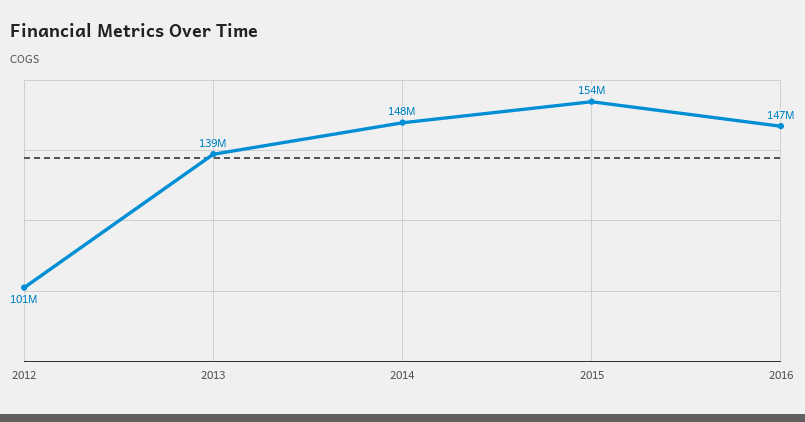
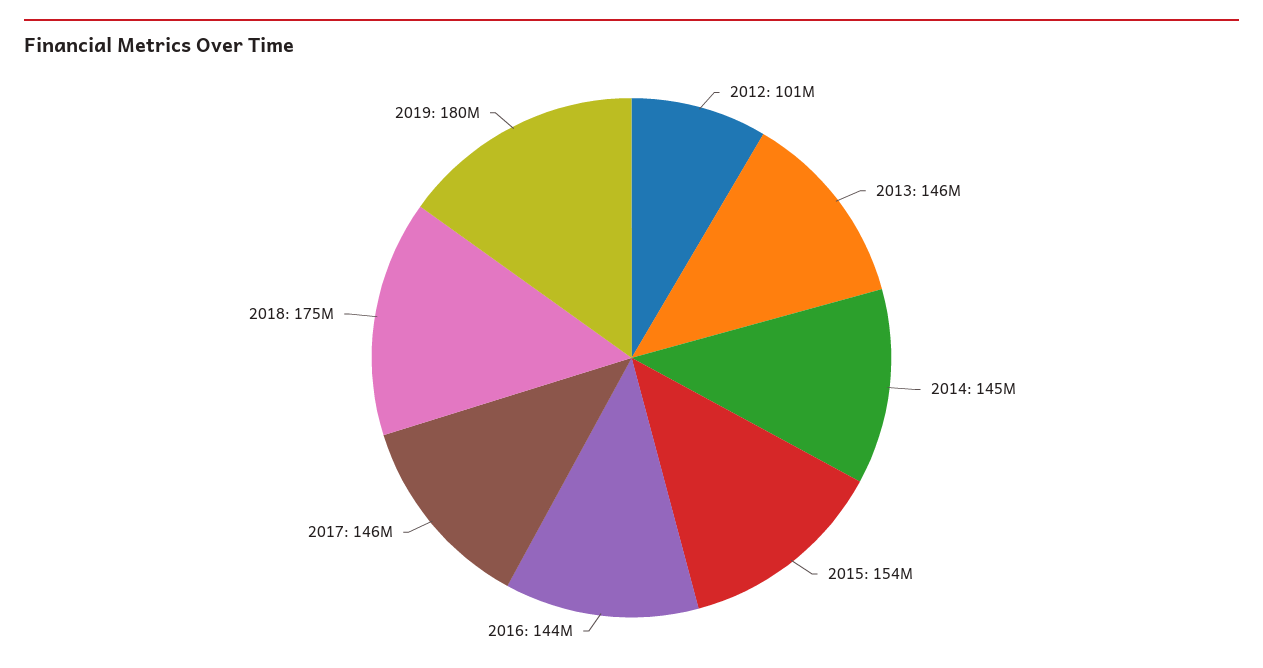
2013: 139000000 -> 146000000
2014: 148000000 -> 145000000
2016: 147000000 -> 144000000
2017: none -> 146000000
2018: none -> 175000000
2019: none -> 180000000

